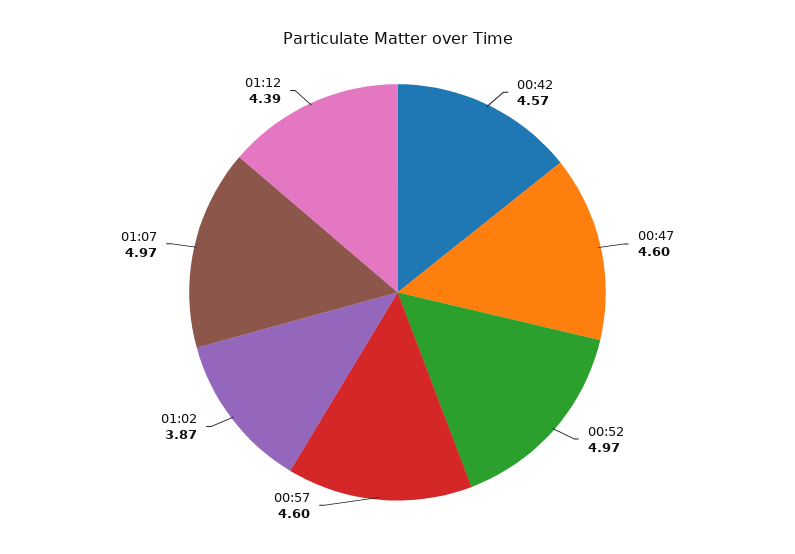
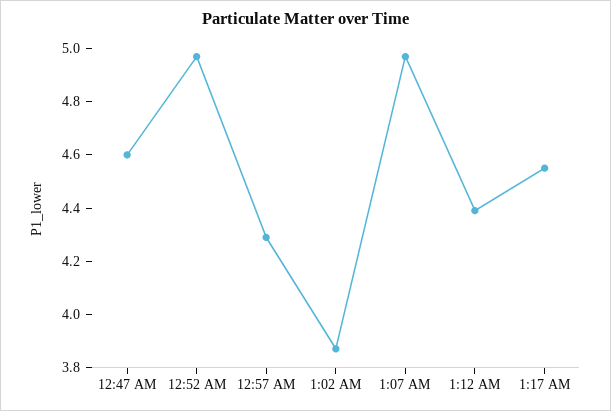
00:42: 4.57 -> none
00:57: 4.6 -> 4.3
1:17 AM: none -> 4.55

